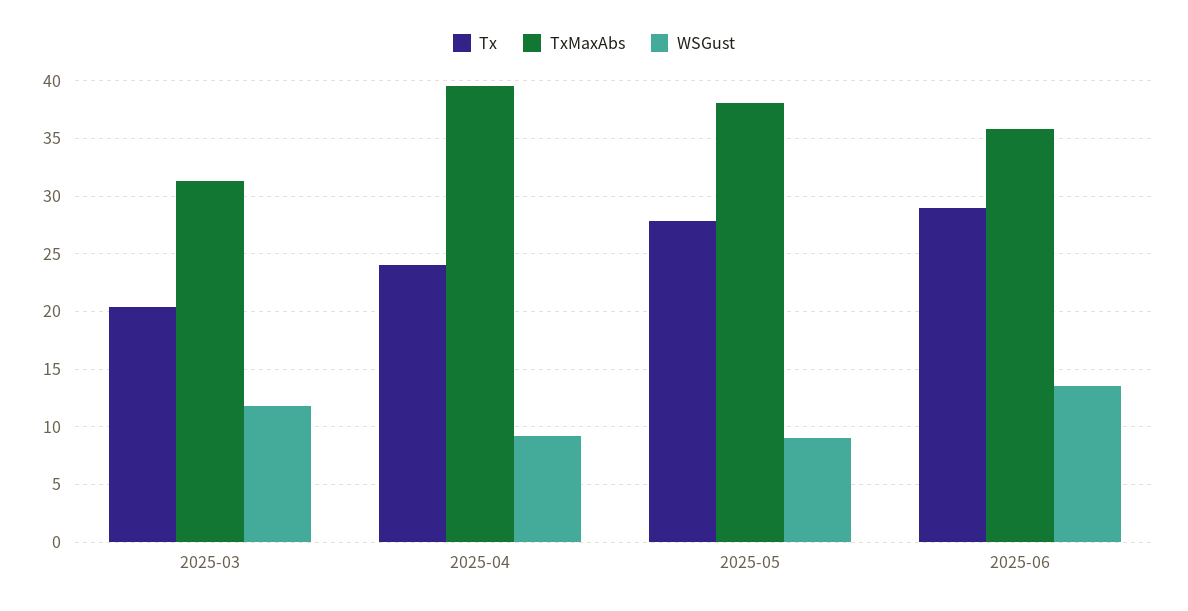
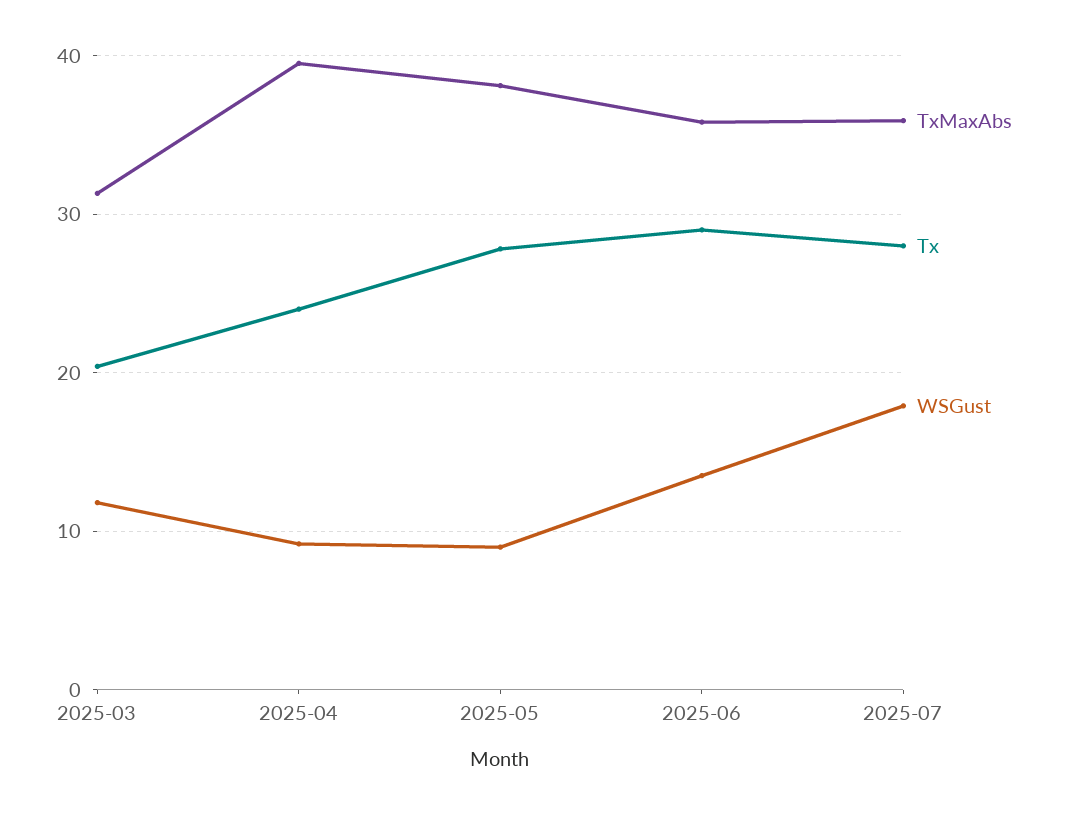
TxMaxAbs, 2025-07: none -> 36
Tx, 2025-07: none -> 28
WSGust, 2025-07: none -> 18

